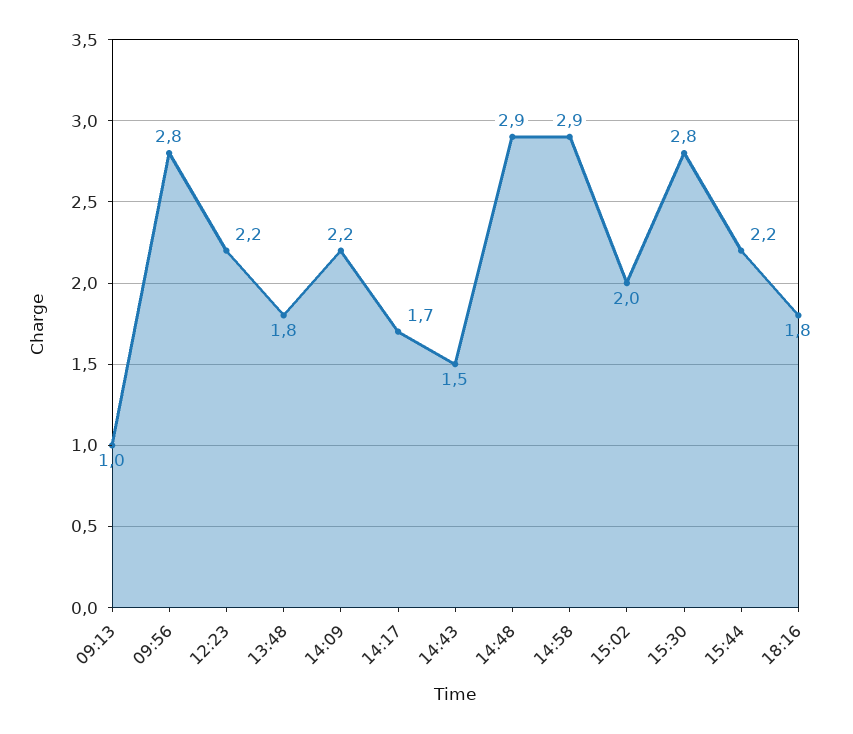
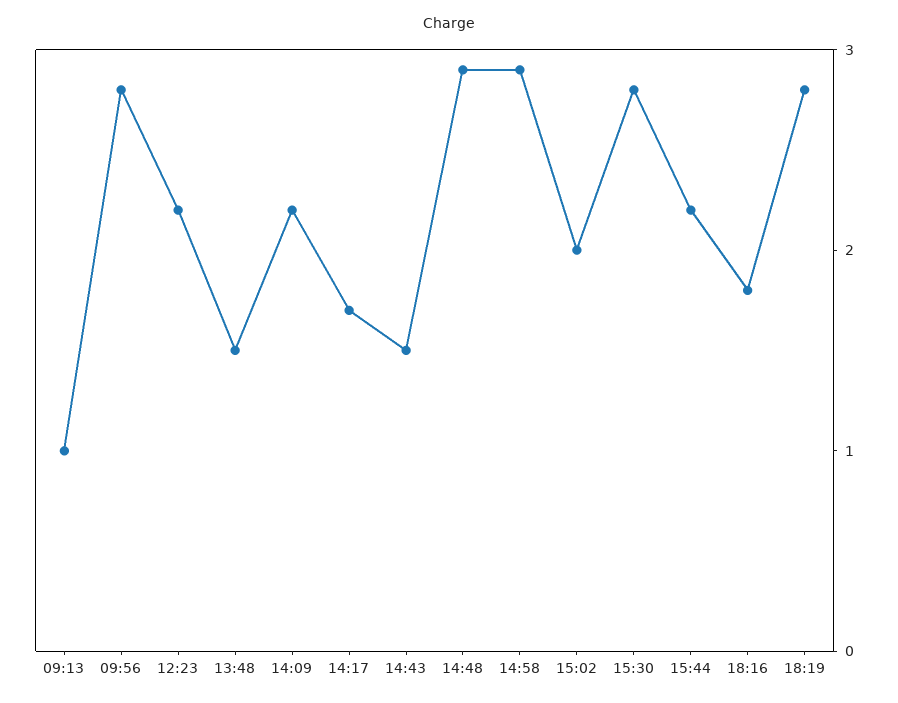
13:48: 1.8 -> 1.5
18:19: none -> 2.8

